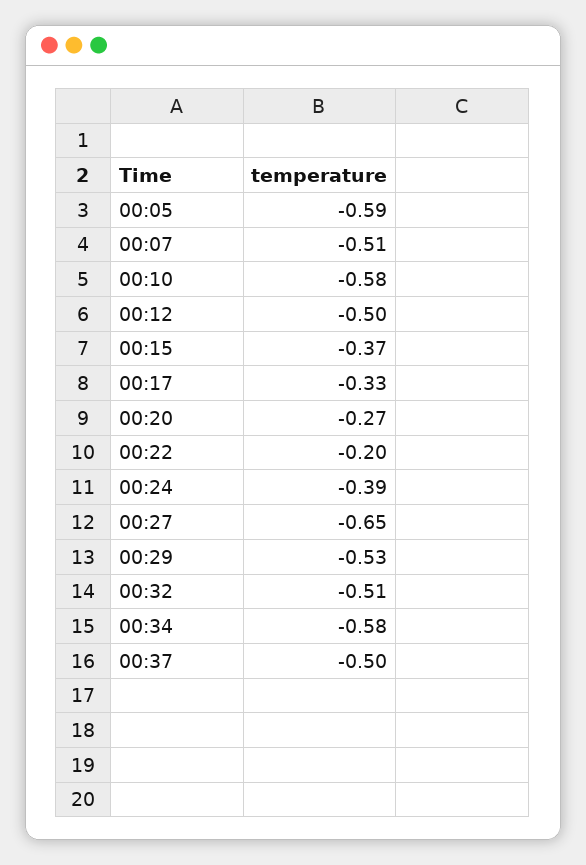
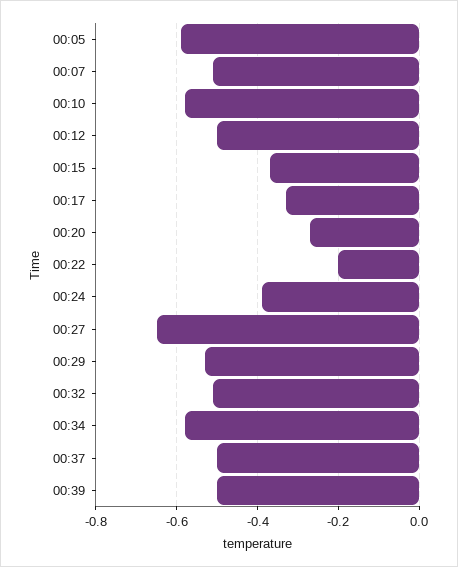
00:39: none -> -0.5

